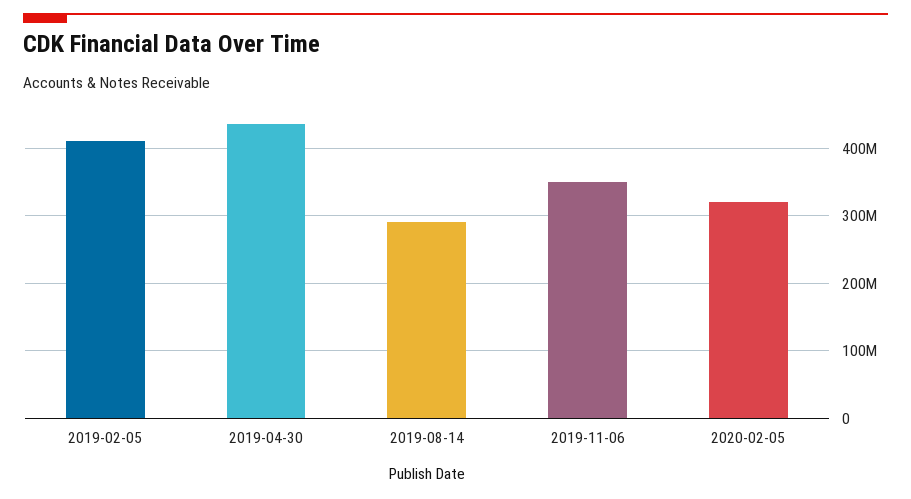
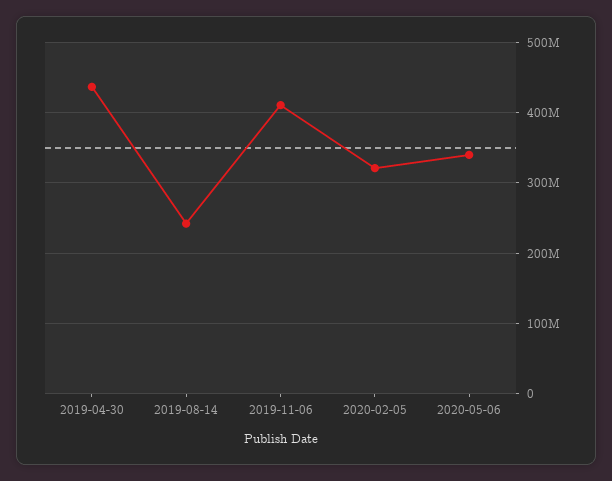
2019-02-05: 410000000 -> none
2019-08-14: 290000000 -> 240000000
2019-11-06: 350000000 -> 410000000
2020-05-06: none -> 340000000

